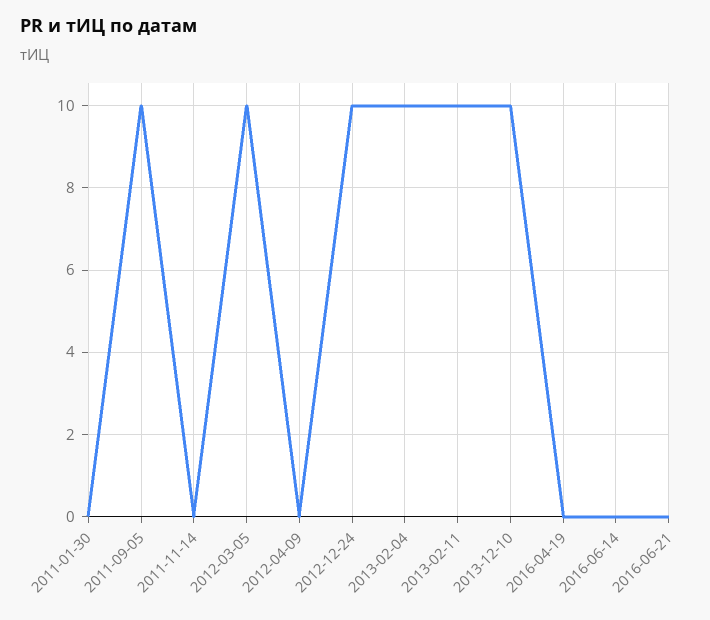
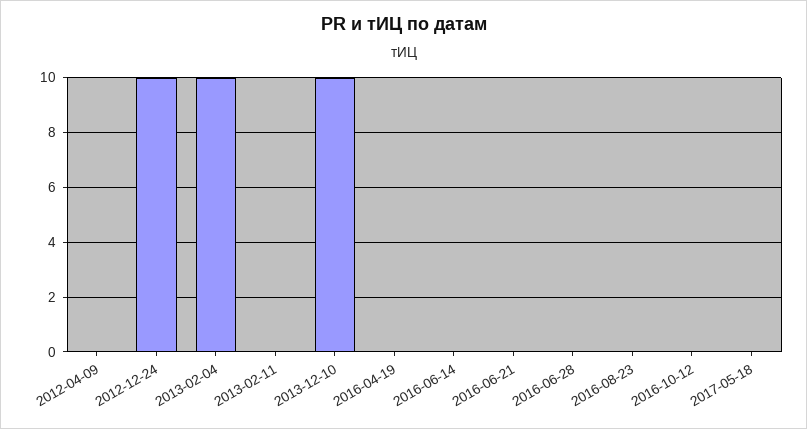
2011-01-30: 0 -> none
2011-09-05: 10 -> none
2011-11-14: 0 -> none
2012-03-05: 10 -> none
2013-02-11: 10 -> 0
2016-06-28: none -> 0
2016-08-23: none -> 0
2016-10-12: none -> 0
2017-05-18: none -> 0

